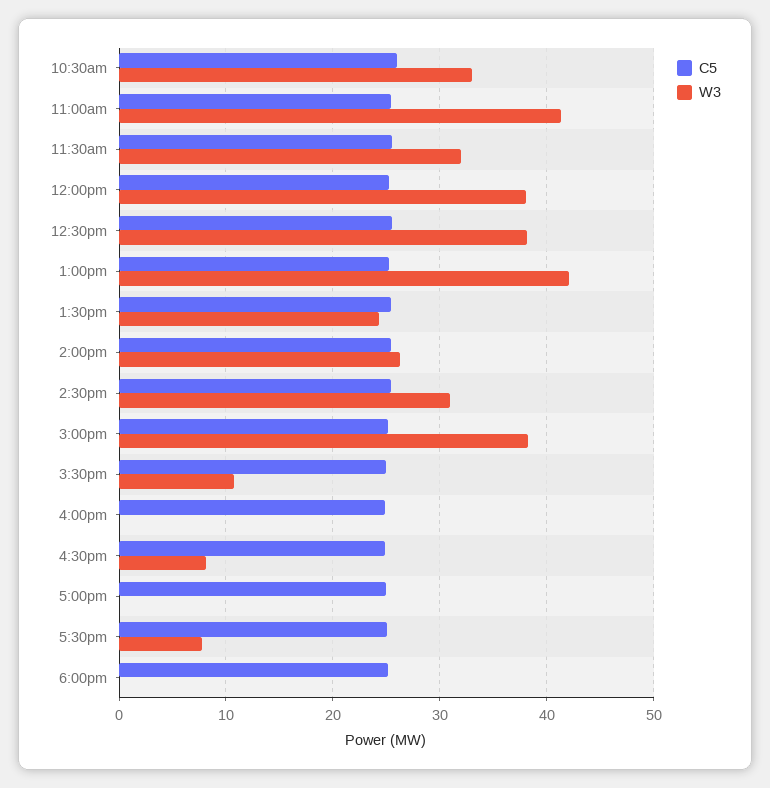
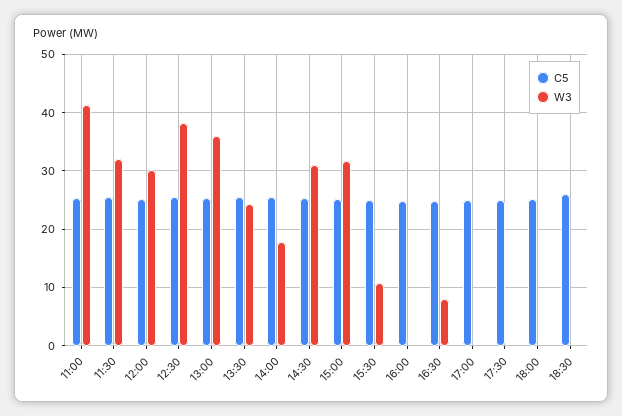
C5, 10:30am: 26 -> none
W3, 10:30am: 33 -> none
W3, 12:00pm: 38 -> 30
W3, 1:00pm: 42 -> 36
W3, 2:00pm: 26 -> 18
W3, 3:00pm: 38 -> 32
W3, 5:30pm: 8 -> 0
C5, 18:30: none -> 26
W3, 18:30: none -> 0

